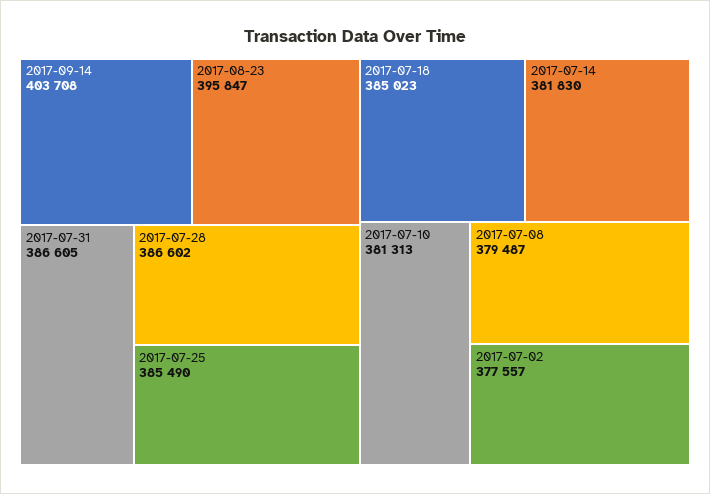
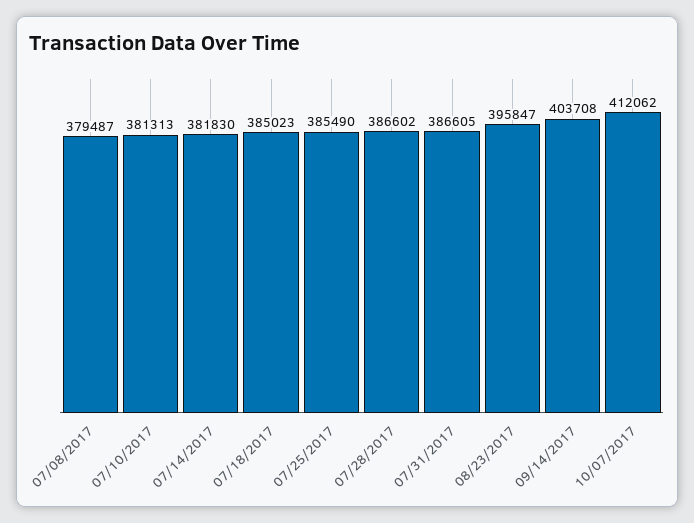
2017-07-02: 377557 -> none
10/07/2017: none -> 412062

